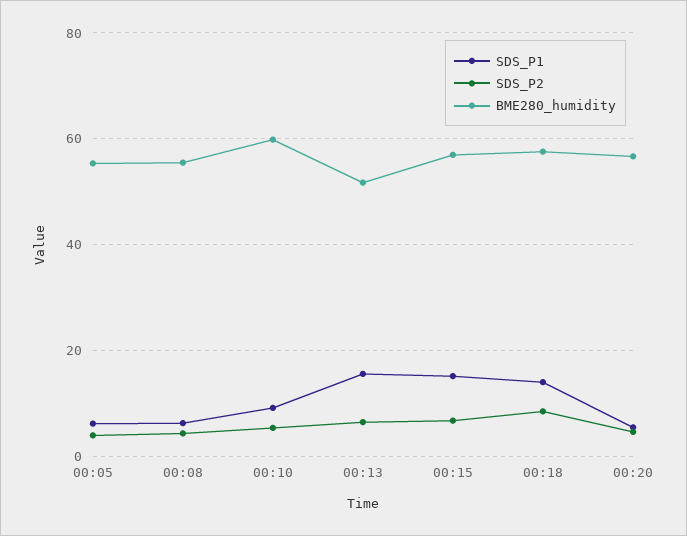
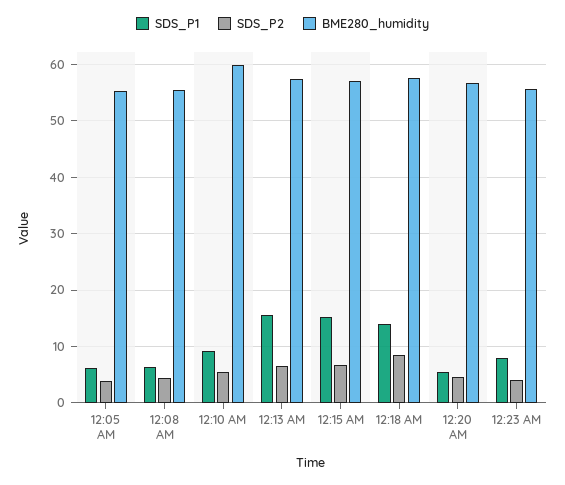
BME280_humidity, 00:13: 52 -> 58
SDS_P1, 12:23 AM: none -> 8
SDS_P2, 12:23 AM: none -> 4
BME280_humidity, 12:23 AM: none -> 56

